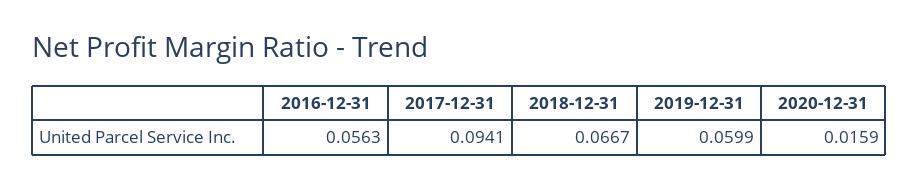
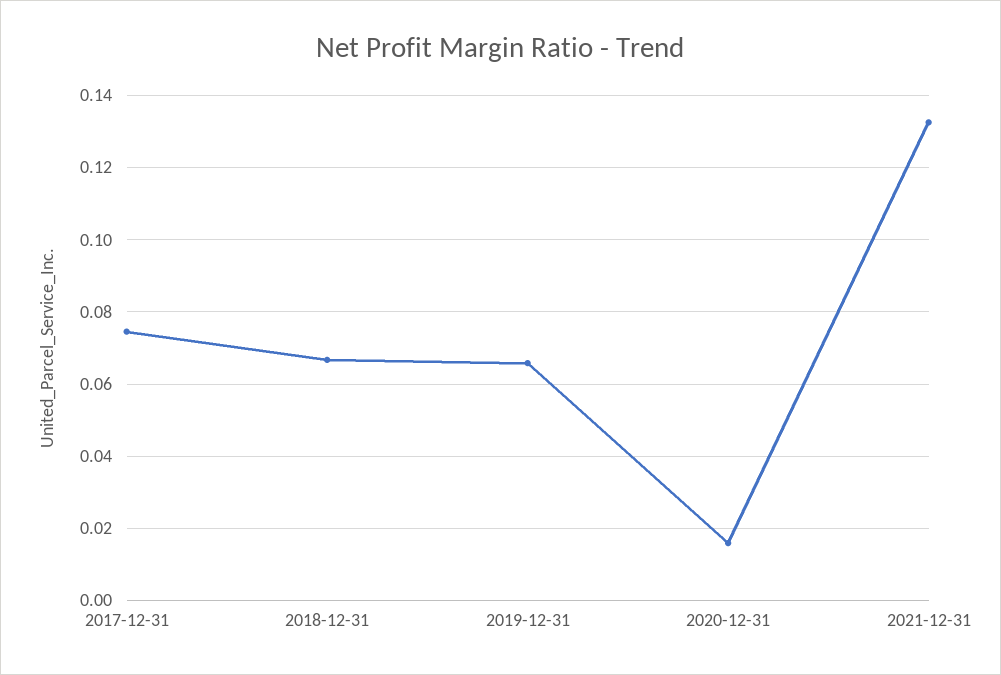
2016-12-31: 0.0563 -> none
2017-12-31: 0.0941 -> 0.074
2019-12-31: 0.0599 -> 0.066
2021-12-31: none -> 0.132

